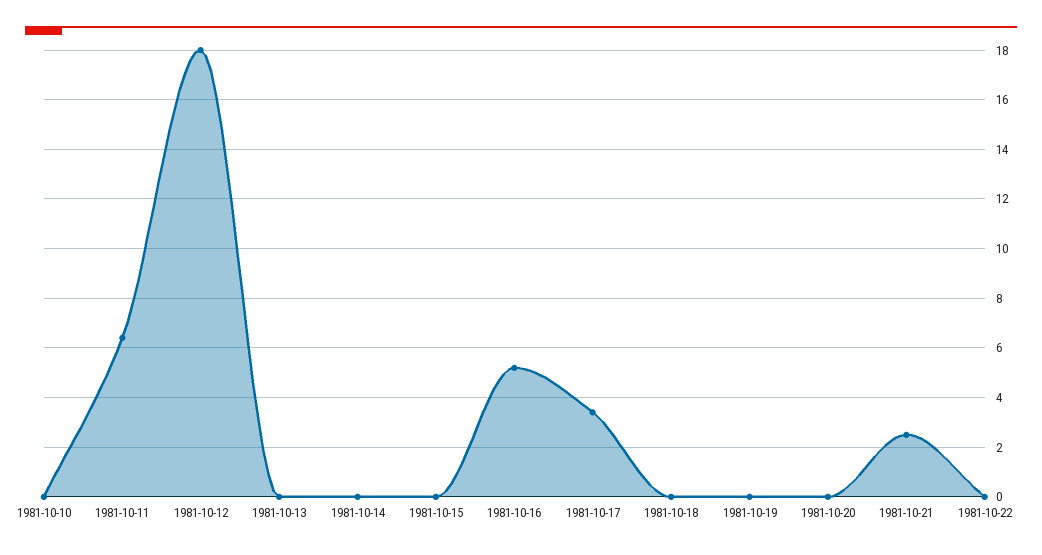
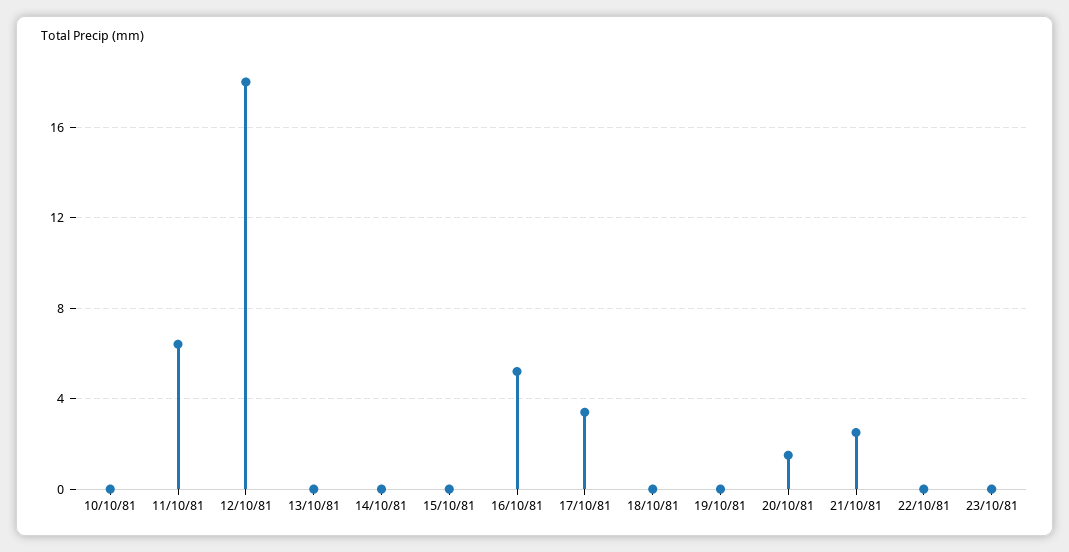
1981-10-20: 0 -> 1.5
23/10/81: none -> 0

